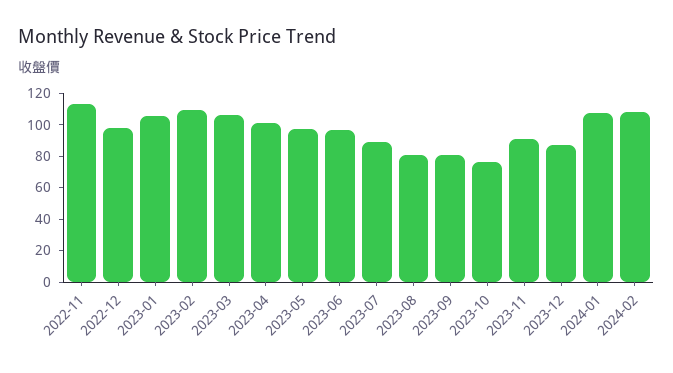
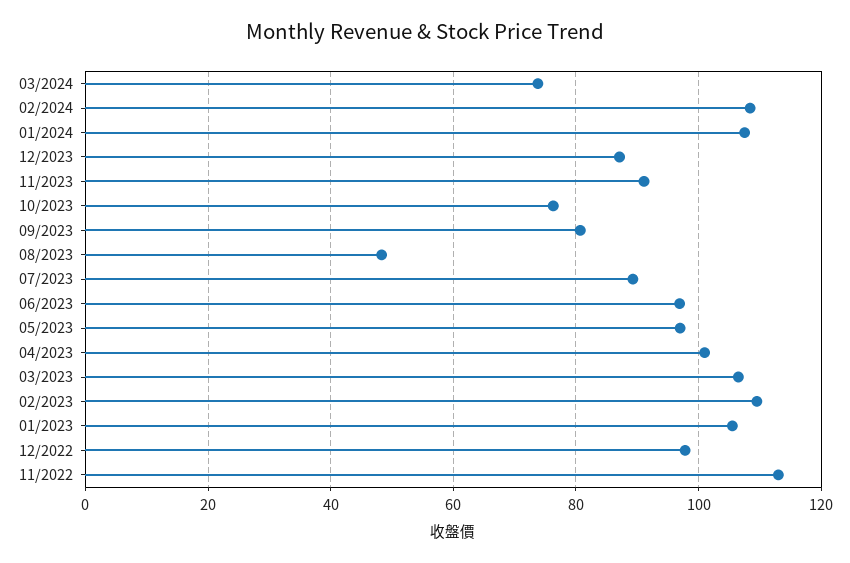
2023-08: 80 -> 48
03/2024: none -> 74

